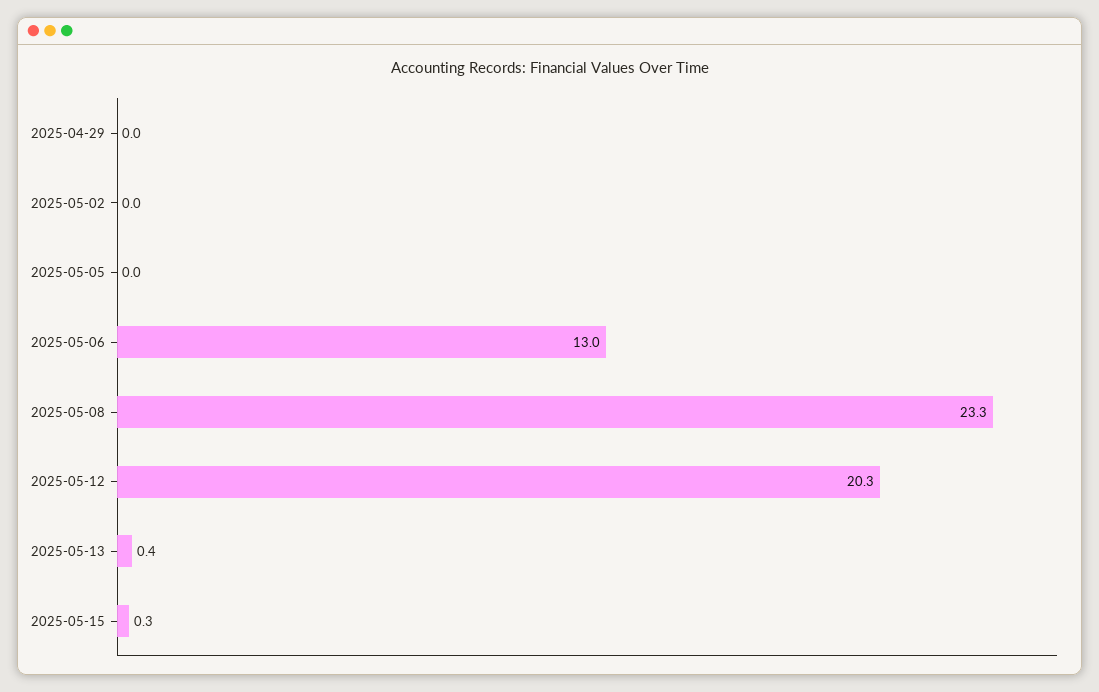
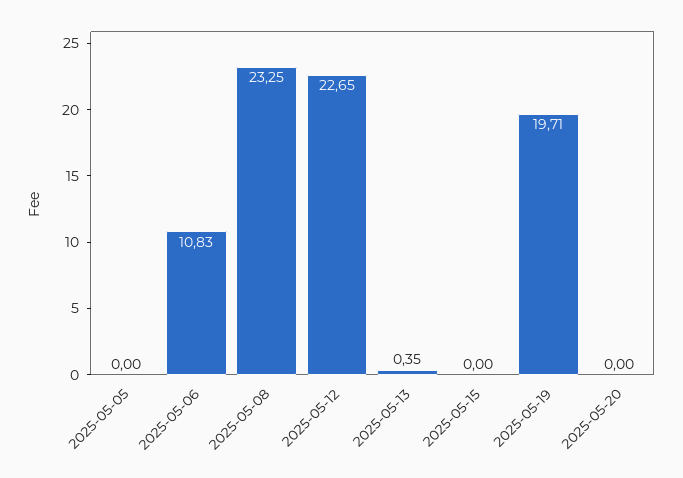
2025-04-29: 0 -> none
2025-05-02: 0 -> none
2025-05-06: 13 -> 10.83
2025-05-12: 20.3 -> 22.65
2025-05-15: 0.3 -> 0
2025-05-19: none -> 19.71
2025-05-20: none -> 0

